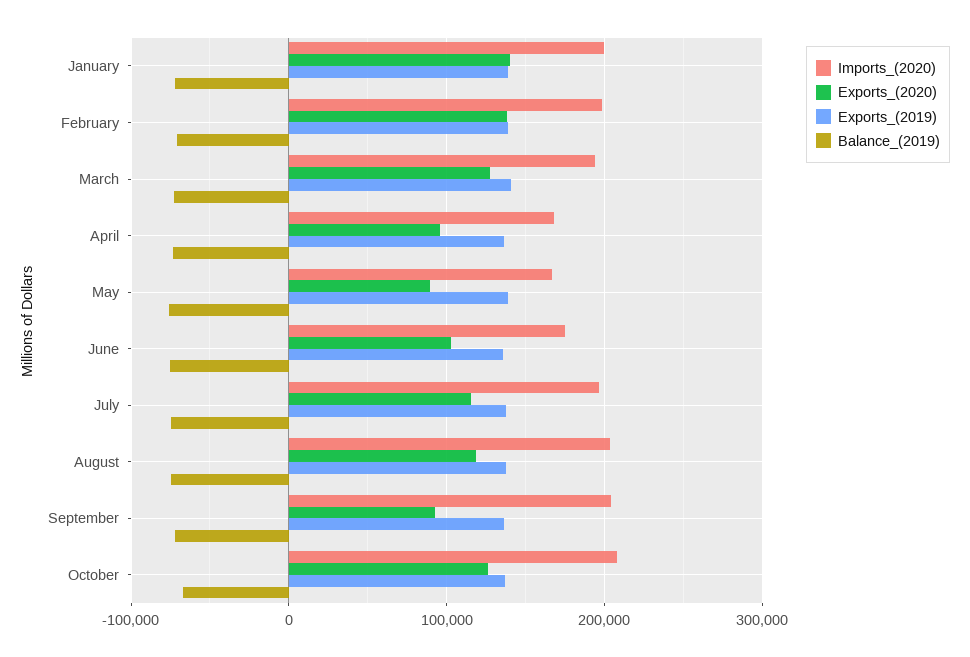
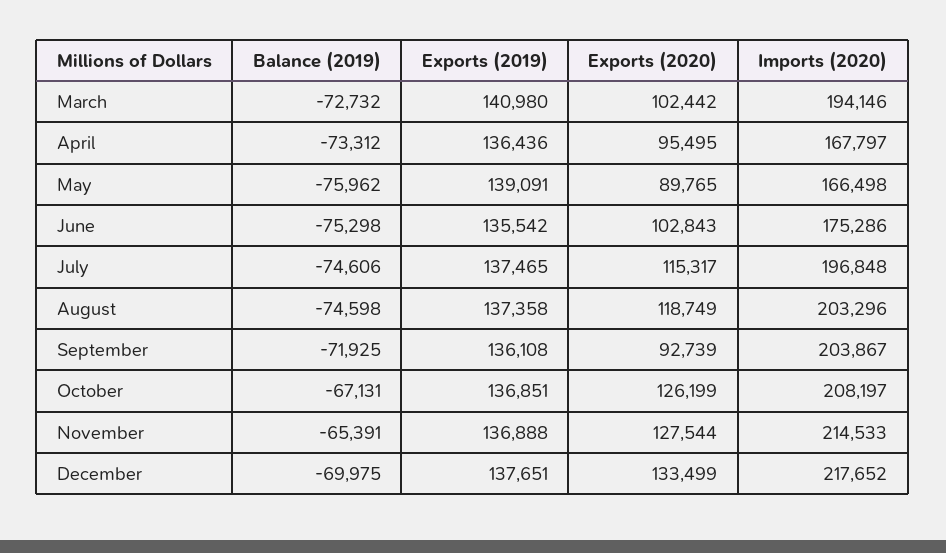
Imports_(2020), January: 200000 -> none
Exports_(2020), January: 140000 -> none
Exports_(2019), January: 140000 -> none
Balance_(2019), January: -70000 -> none
Imports_(2020), February: 200000 -> none
Exports_(2020), February: 140000 -> none
Exports_(2019), February: 140000 -> none
Balance_(2019), February: -70000 -> none
Exports_(2020), March: 130000 -> 102442
Balance_(2019), November: none -> -65391
Exports_(2019), November: none -> 136888
Exports_(2020), November: none -> 127544
Imports_(2020), November: none -> 214533
Balance_(2019), December: none -> -69975
Exports_(2019), December: none -> 137651
Exports_(2020), December: none -> 133499
Imports_(2020), December: none -> 217652

